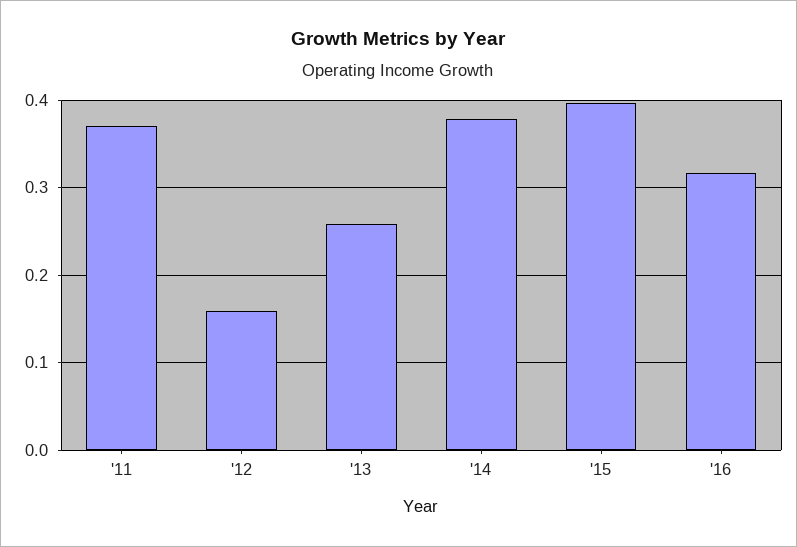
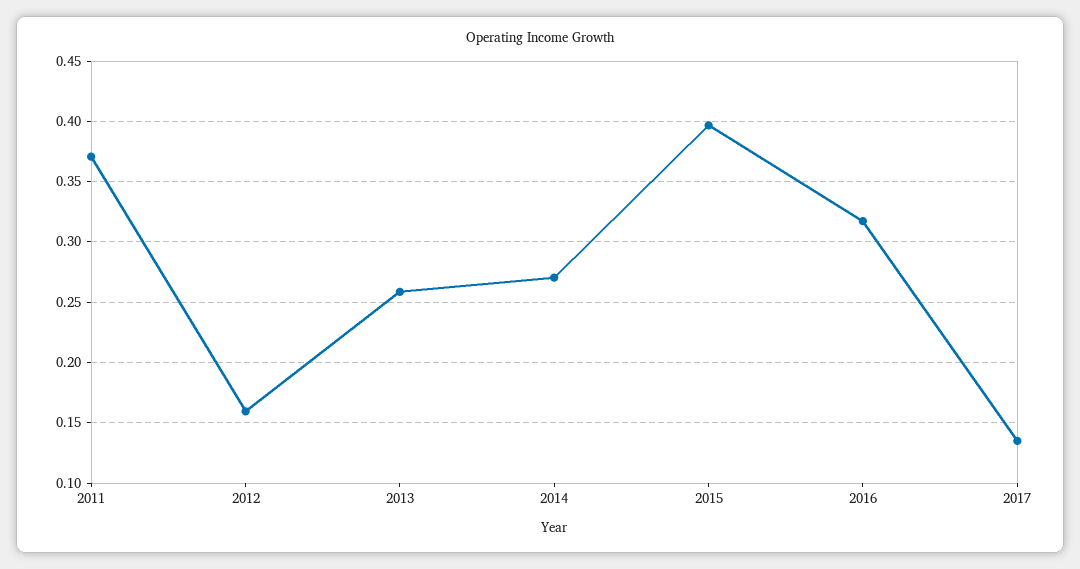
'14: 0.38 -> 0.27
2017: none -> 0.135

